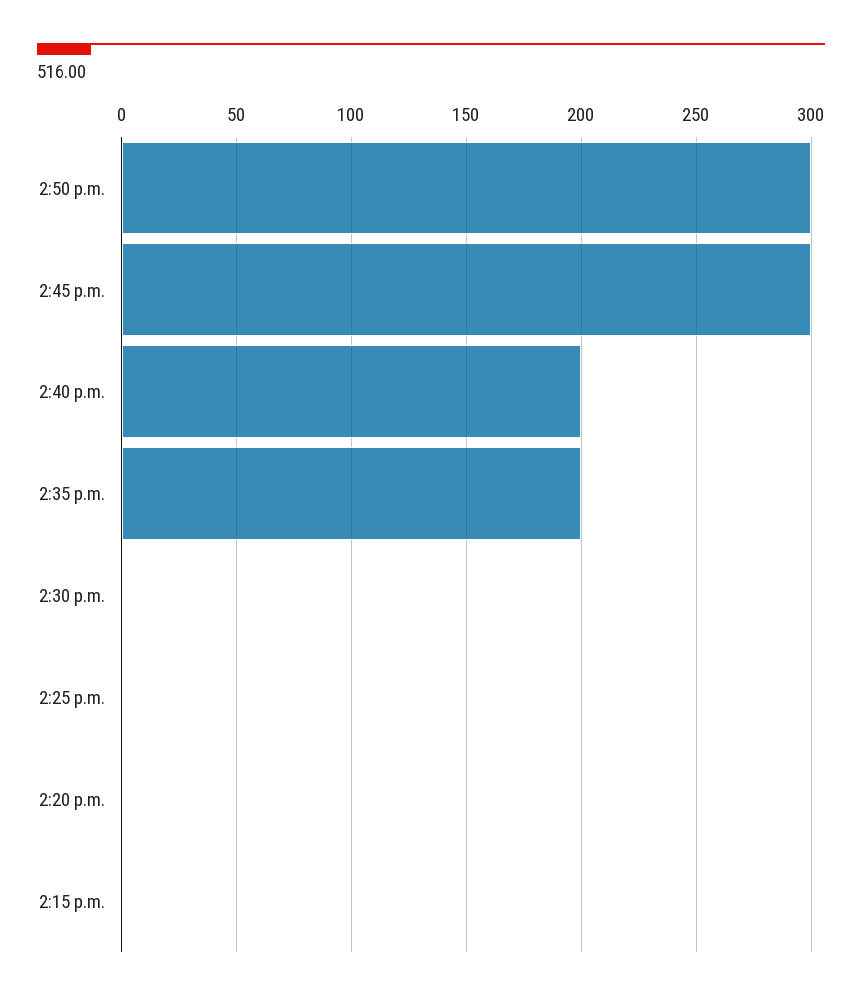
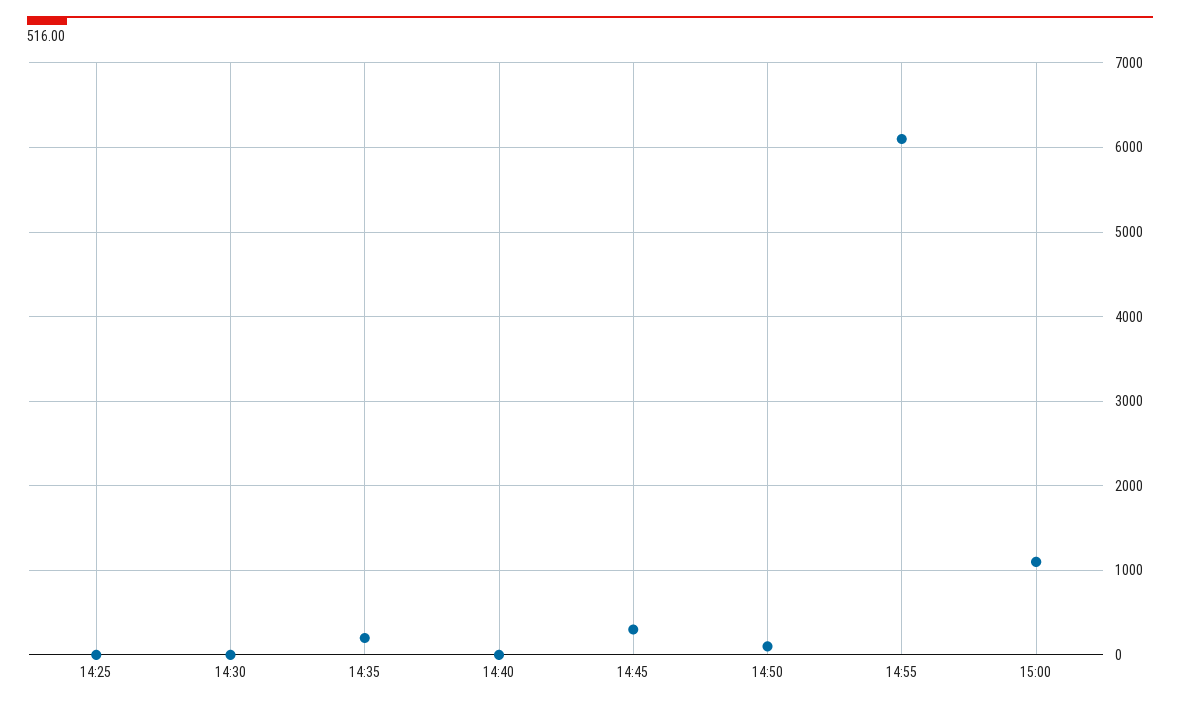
2:50 p.m.: 300 -> 100
2:40 p.m.: 200 -> 0
2:20 p.m.: 0 -> none
2:15 p.m.: 0 -> none
14:55: none -> 6100
15:00: none -> 1100

